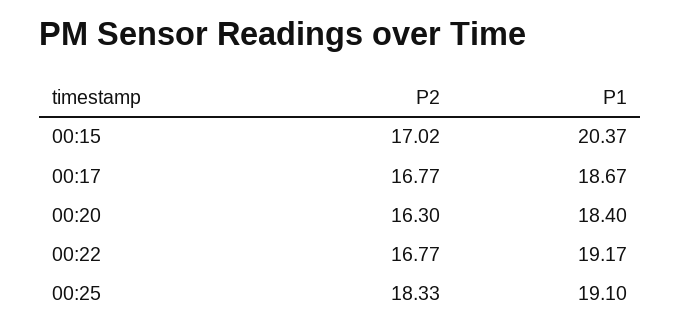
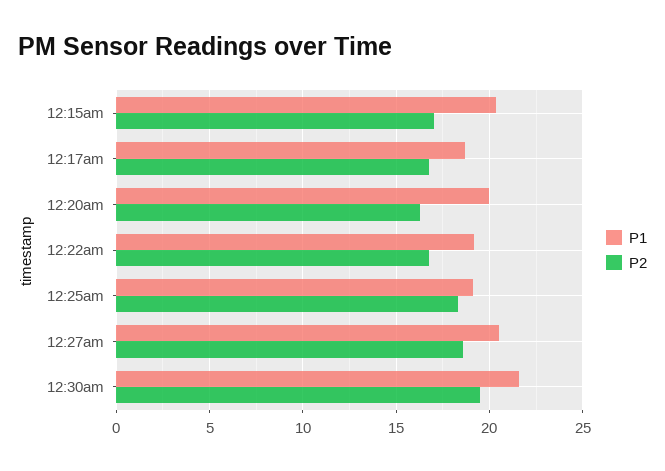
P1, 00:20: 18.4 -> 20
P1, 12:27am: none -> 20.5
P2, 12:27am: none -> 18.5
P1, 12:30am: none -> 21.5
P2, 12:30am: none -> 19.5

